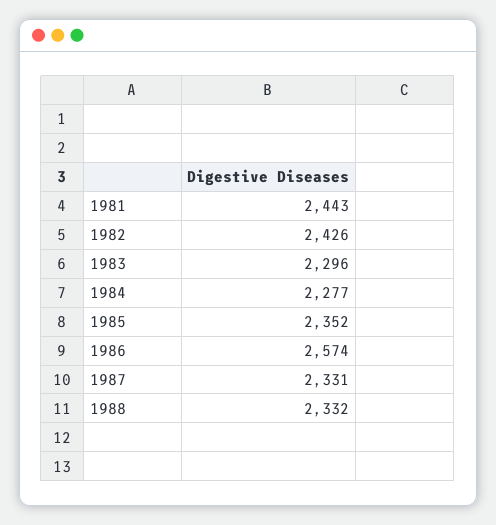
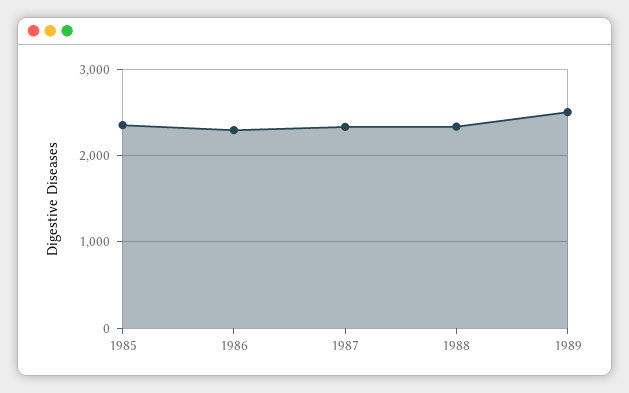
1981: 2443 -> none
1982: 2426 -> none
1983: 2296 -> none
1984: 2277 -> none
1986: 2574 -> 2300
1989: none -> 2500

